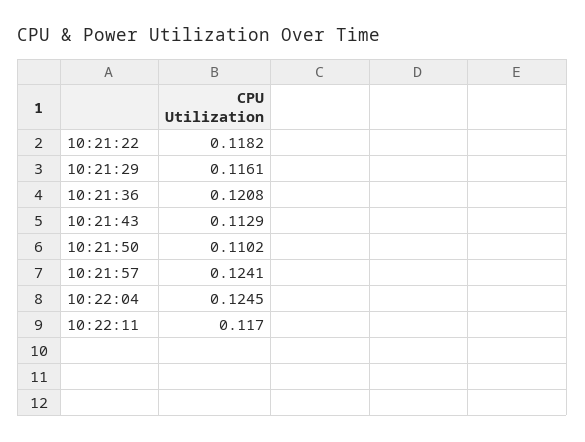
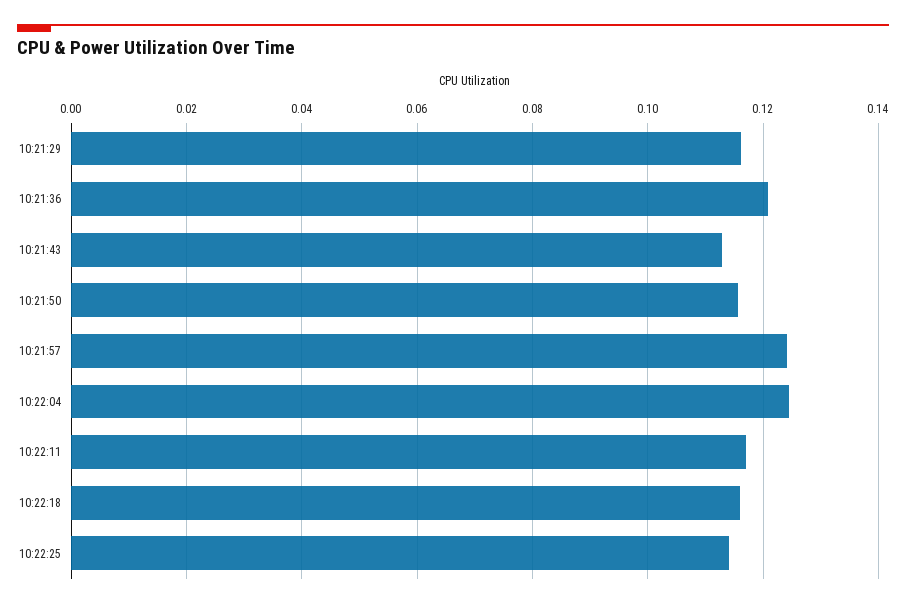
10:21:22: 0.1182 -> none
10:21:50: 0.1102 -> 0.116
10:22:18: none -> 0.116
10:22:25: none -> 0.114

